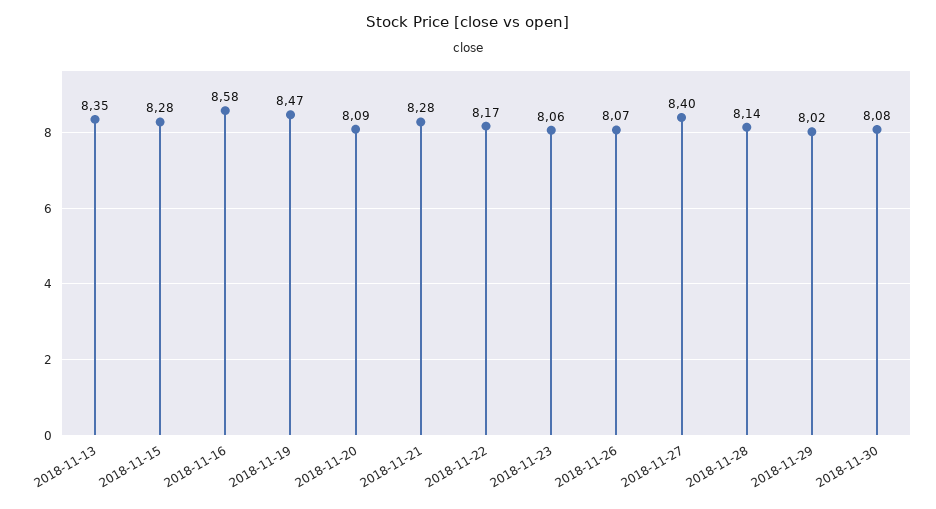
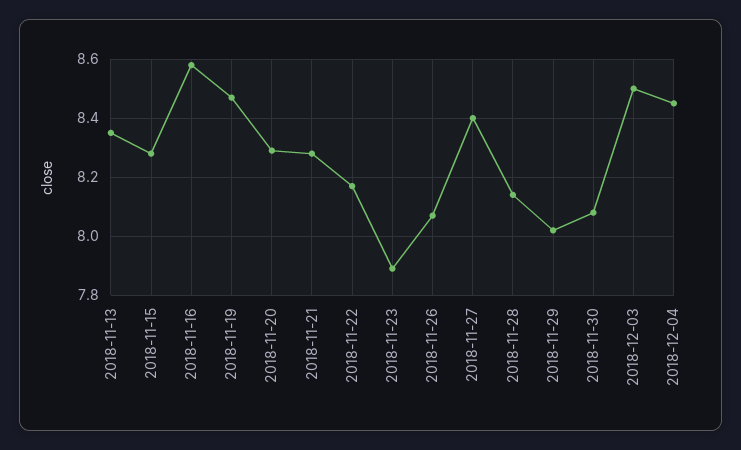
2018-11-20: 8.09 -> 8.3
2018-11-23: 8.06 -> 7.9
2018-12-03: none -> 8.5
2018-12-04: none -> 8.45

